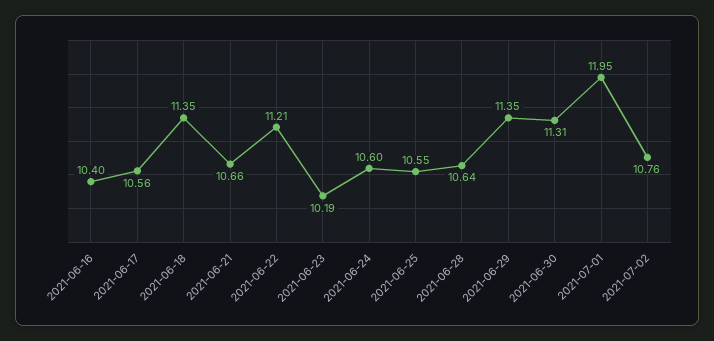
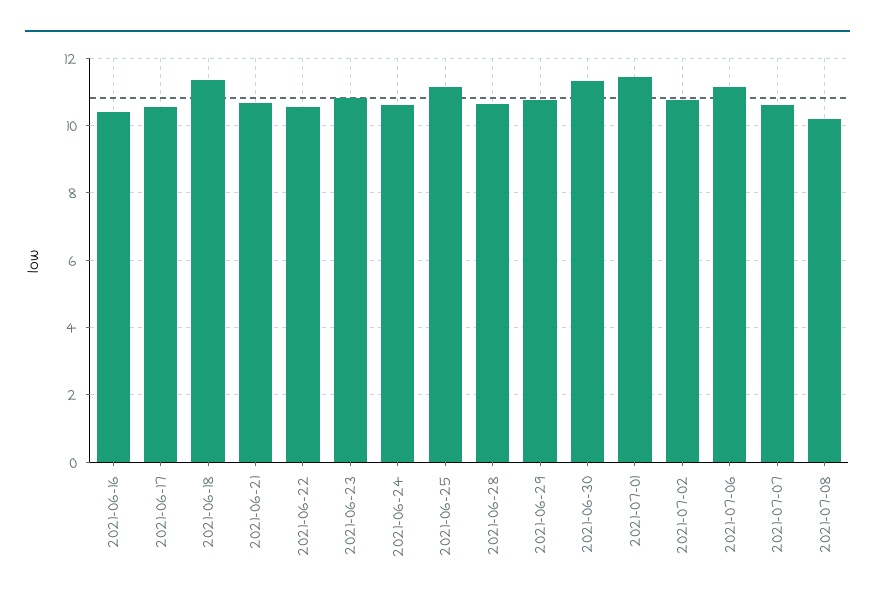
2021-06-22: 11.21 -> 10.6
2021-06-23: 10.19 -> 10.8
2021-06-25: 10.55 -> 11.2
2021-06-29: 11.35 -> 10.8
2021-07-01: 11.95 -> 11.4
2021-07-06: none -> 11.2
2021-07-07: none -> 10.6
2021-07-08: none -> 10.2

